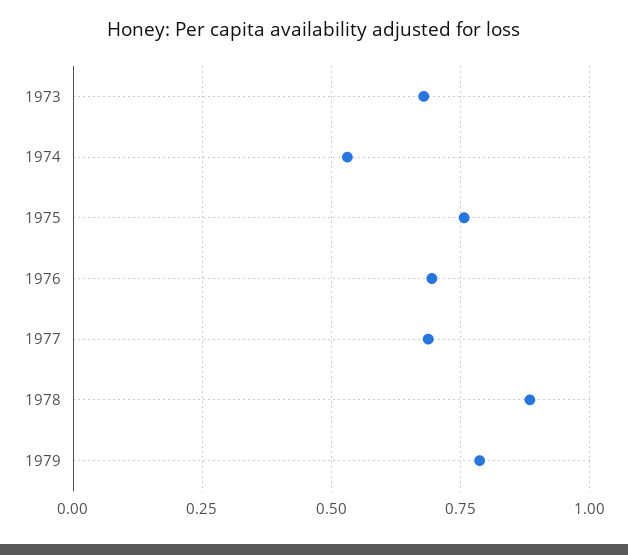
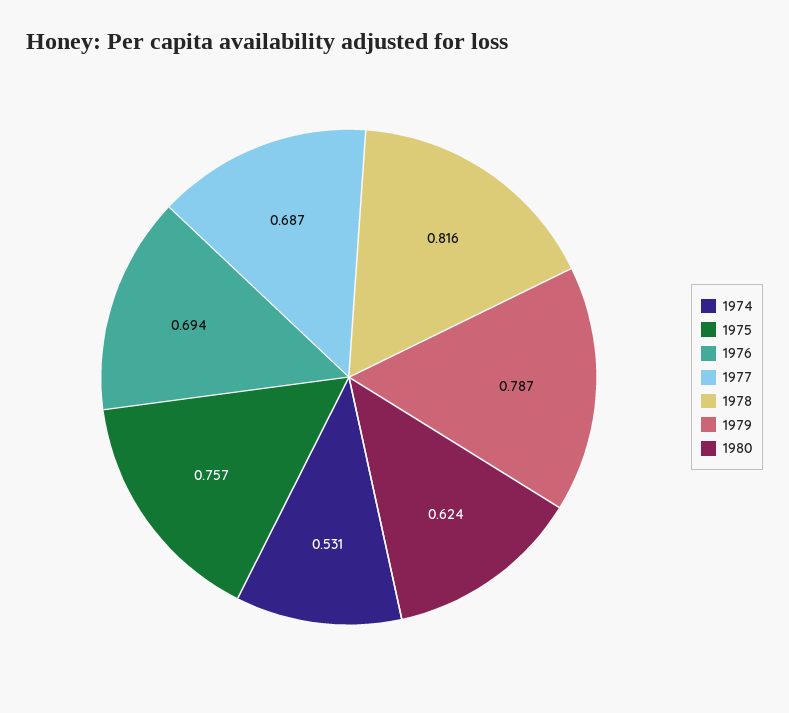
1973: 0.675 -> none
1978: 0.875 -> 0.816
1980: none -> 0.624

